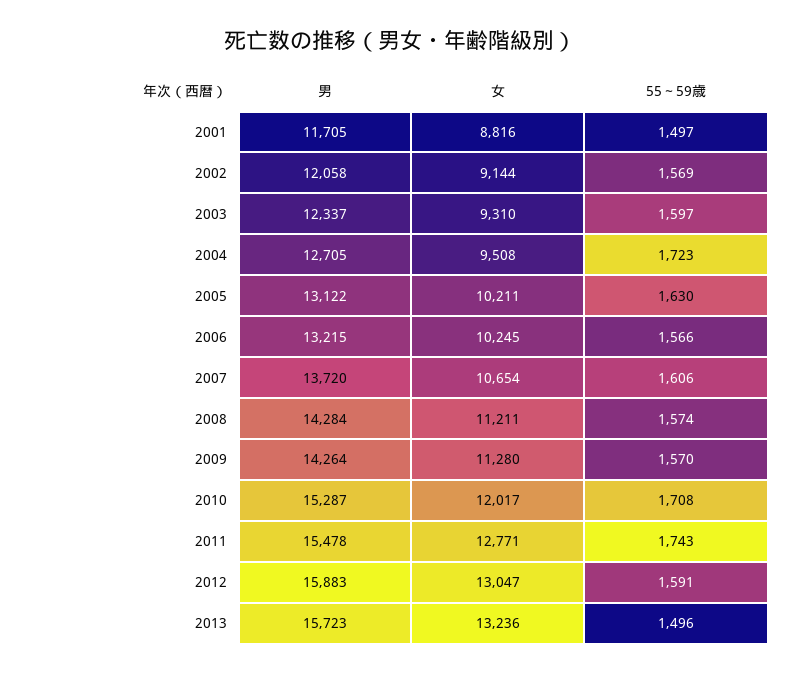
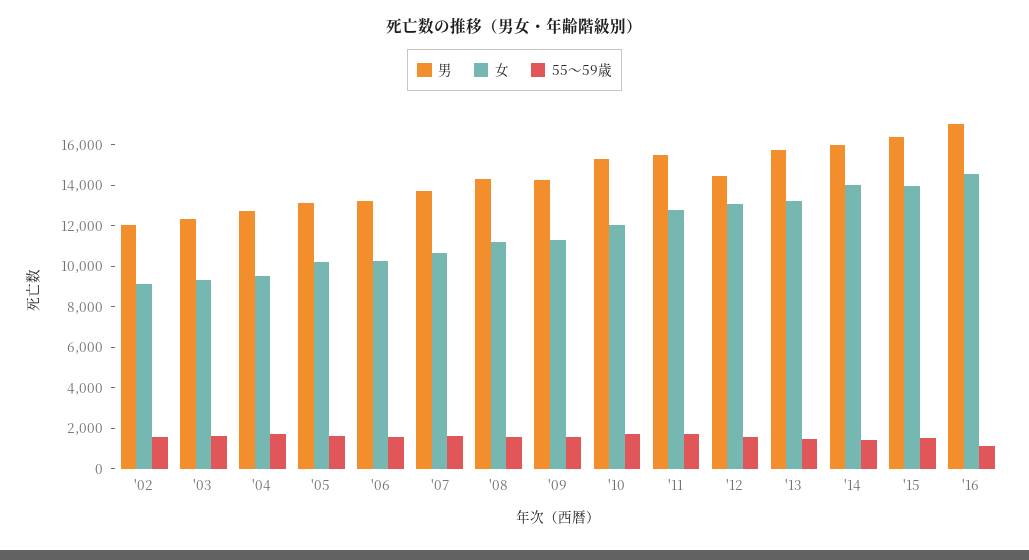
男, 2001: 11705 -> none
女, 2001: 8816 -> none
55～59歳, 2001: 1497 -> none
男, 2012: 15883 -> 14500
男, '14: none -> 16000
女, '14: none -> 14000
55～59歳, '14: none -> 1500
男, '15: none -> 16500
女, '15: none -> 14000
55～59歳, '15: none -> 1500
男, '16: none -> 17000
女, '16: none -> 14500
55～59歳, '16: none -> 1000

